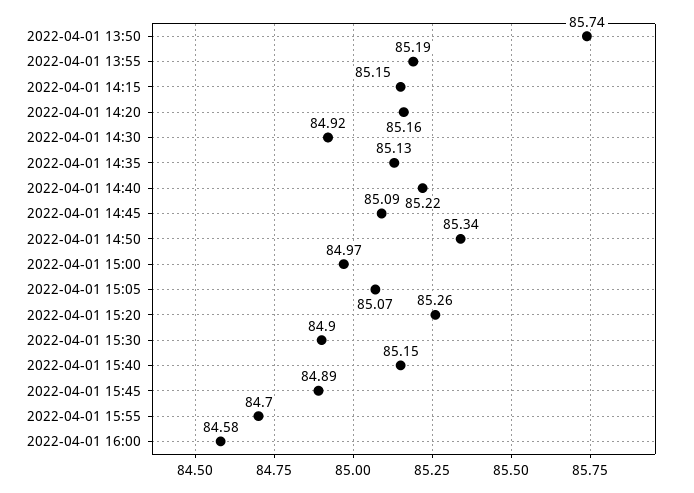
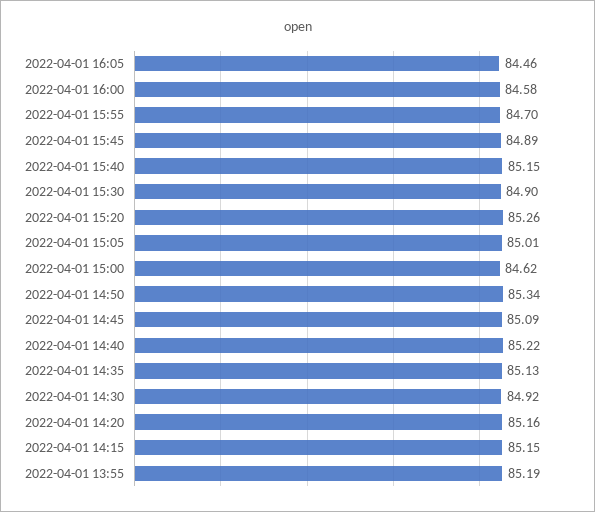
2022-04-01 13:50: 85.74 -> none
2022-04-01 15:00: 84.97 -> 84.62
2022-04-01 15:05: 85.07 -> 85.01
2022-04-01 16:05: none -> 84.46

